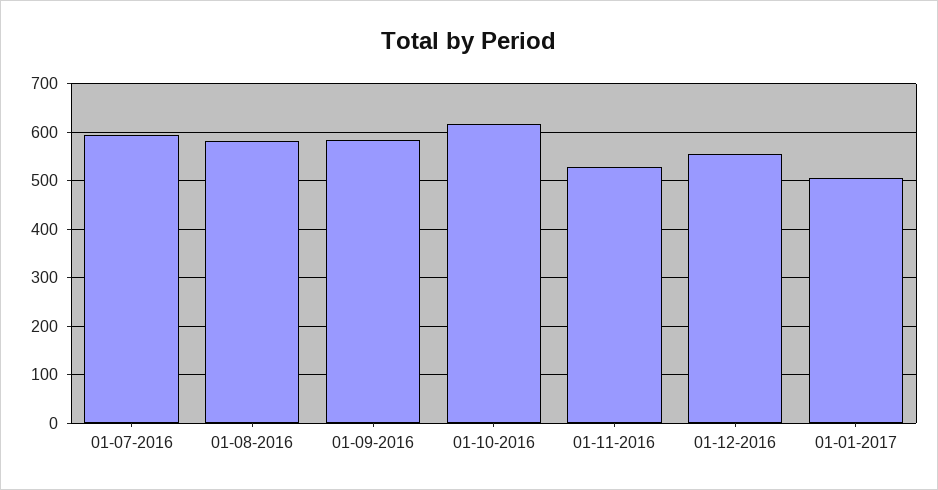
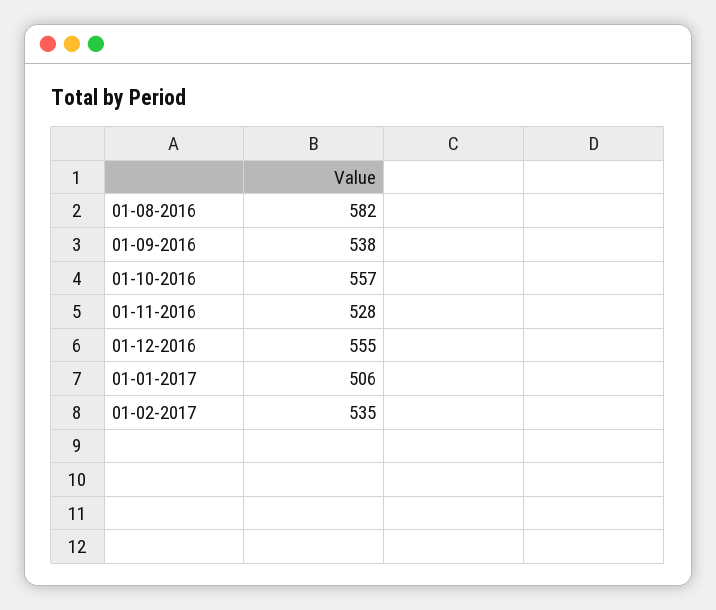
01-07-2016: 600 -> none
01-09-2016: 580 -> 538
01-10-2016: 620 -> 557
01-02-2017: none -> 535

